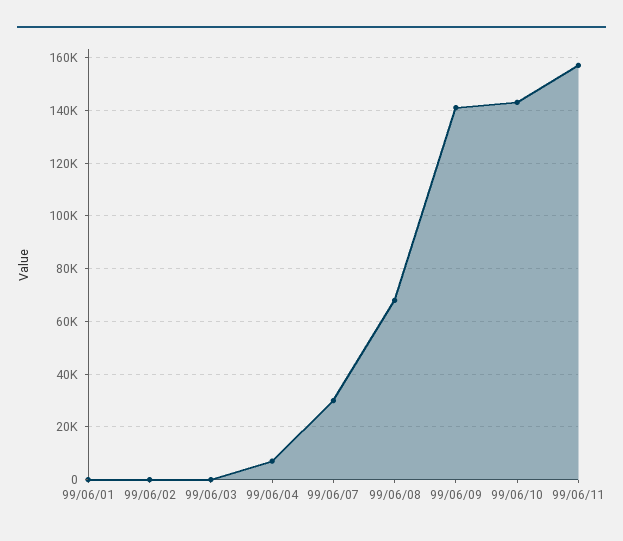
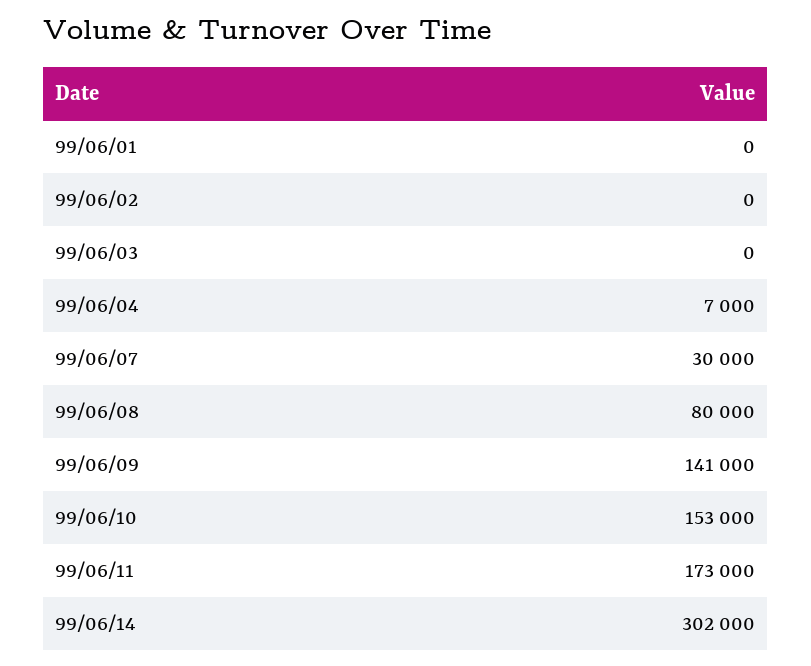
99/06/08: 67500 -> 80000
99/06/10: 142500 -> 153000
99/06/11: 157500 -> 173000
99/06/14: none -> 302000

